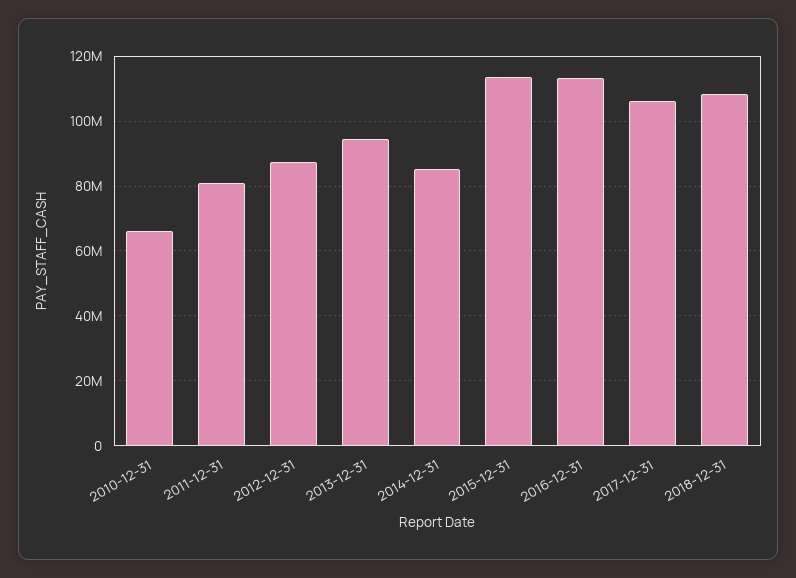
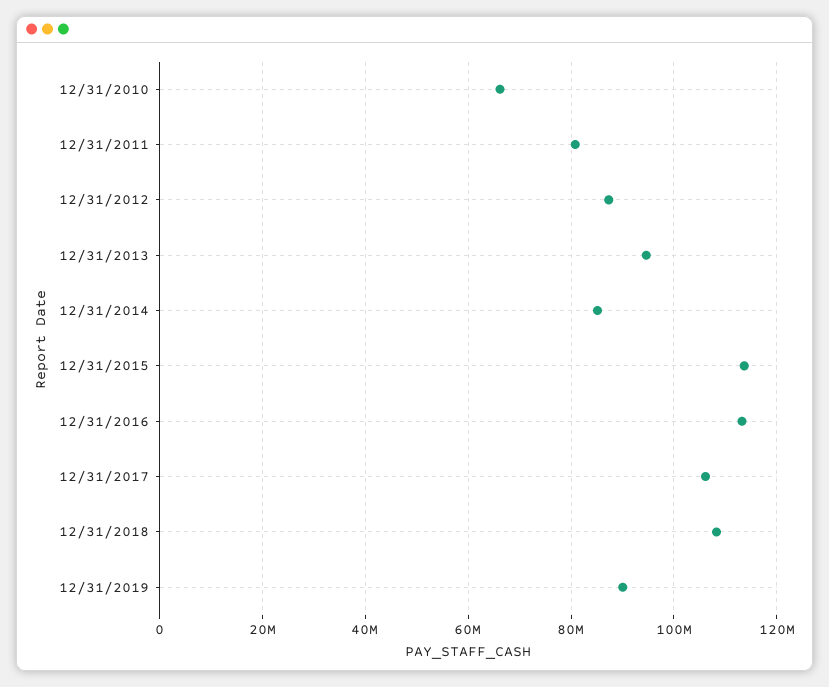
12/31/2019: none -> 90000000

